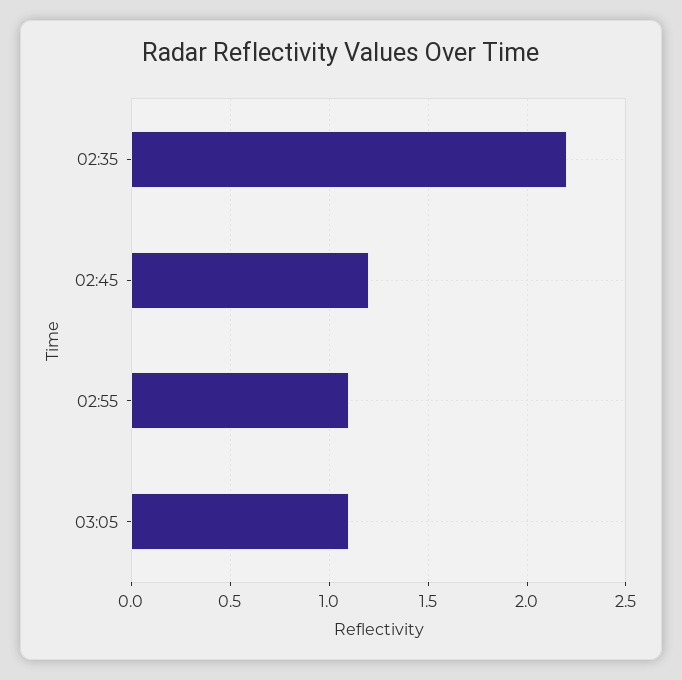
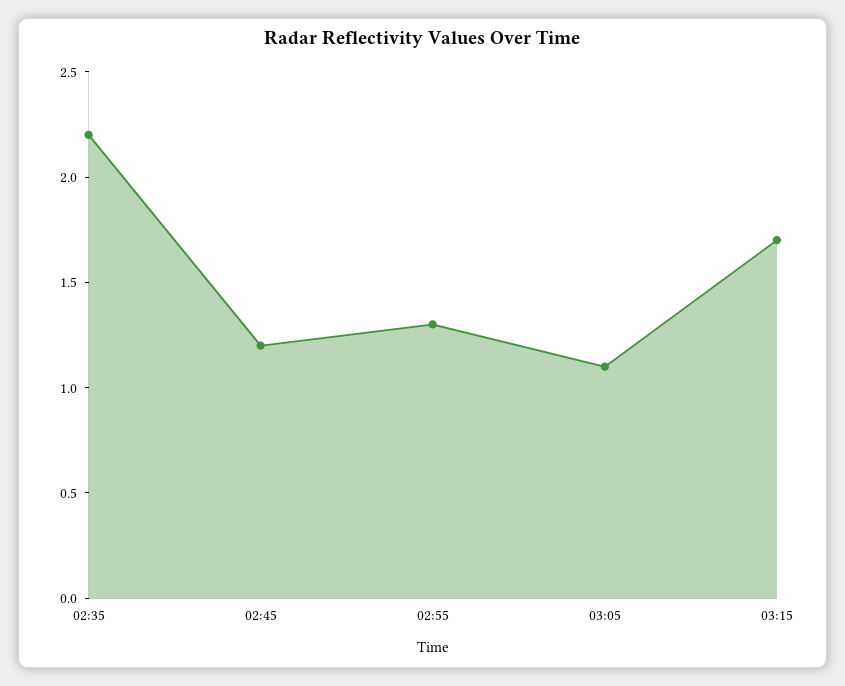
02:55: 1.1 -> 1.3
03:15: none -> 1.7

